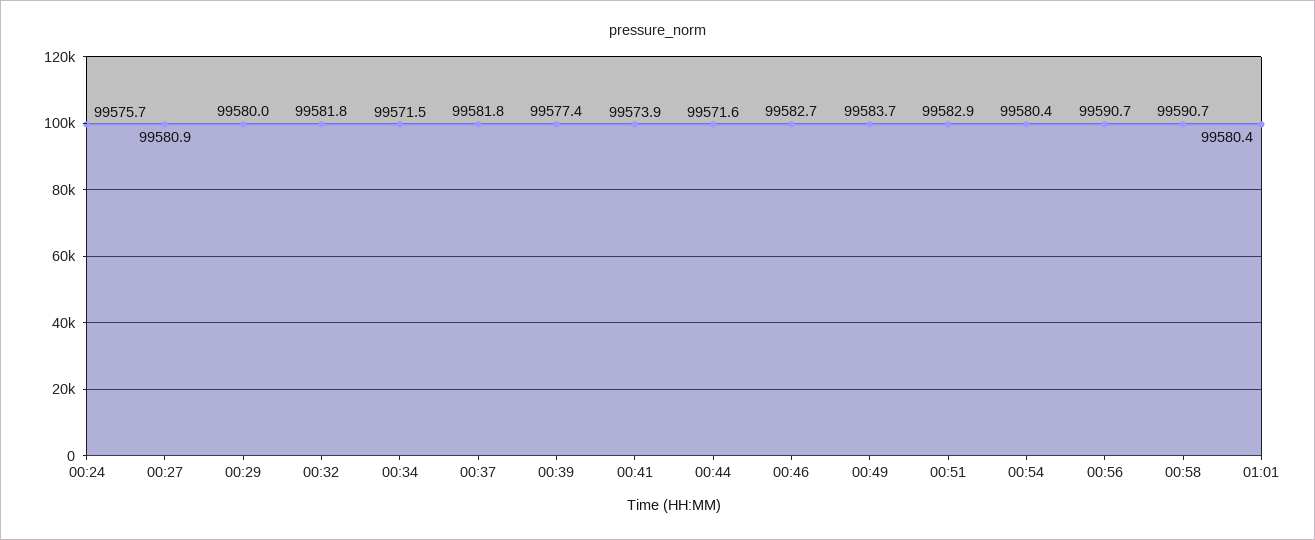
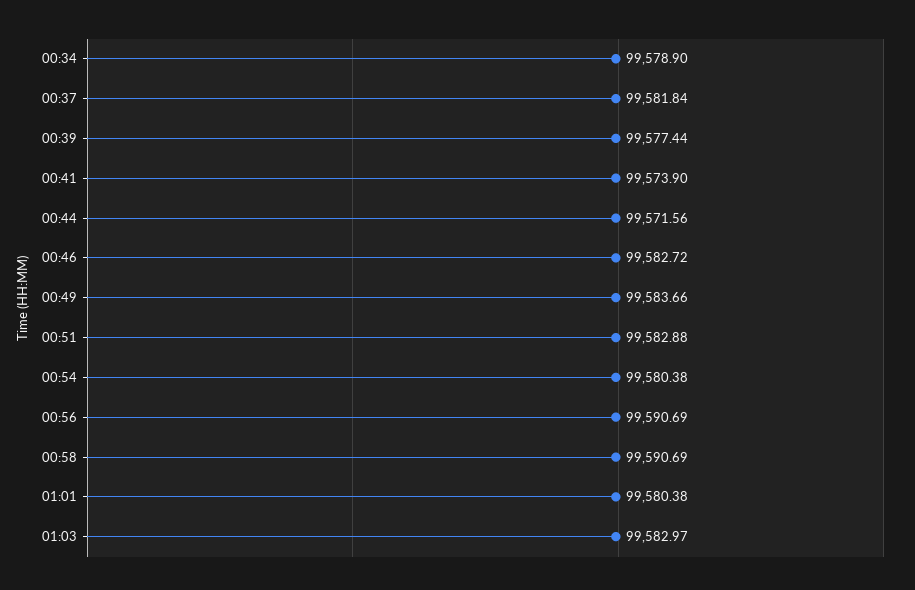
00:24: 99575.7 -> none
00:27: 99580.9 -> none
00:29: 99580 -> none
00:32: 99581.8 -> none
00:34: 99571.5 -> 99578.9
01:03: none -> 99582.97

